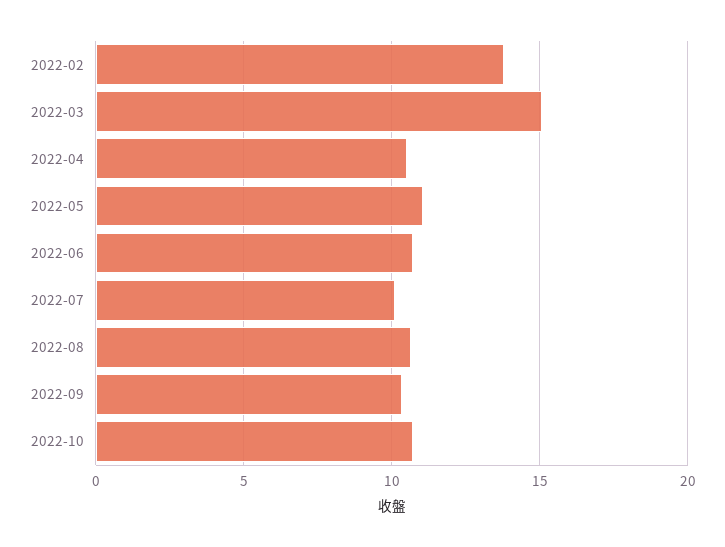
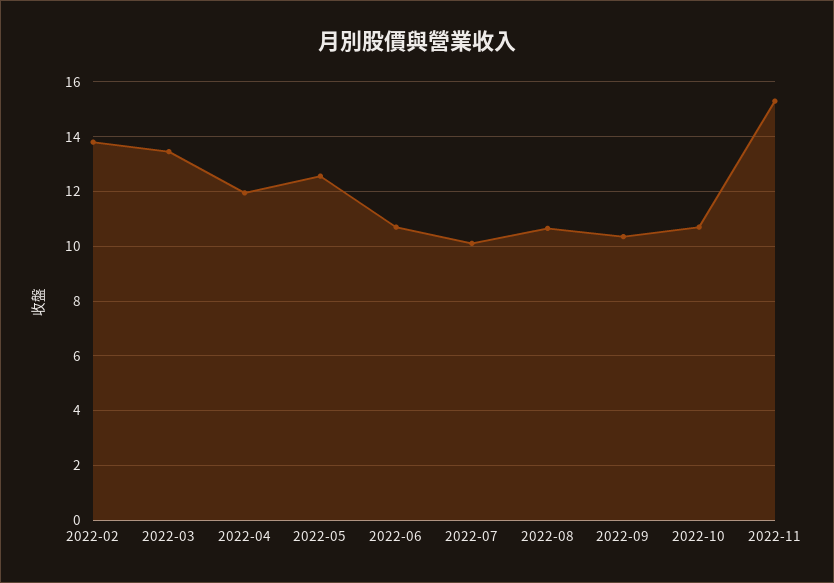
2022-03: 15 -> 13.5
2022-04: 10.5 -> 12
2022-05: 11 -> 12.5
2022-11: none -> 15.25

